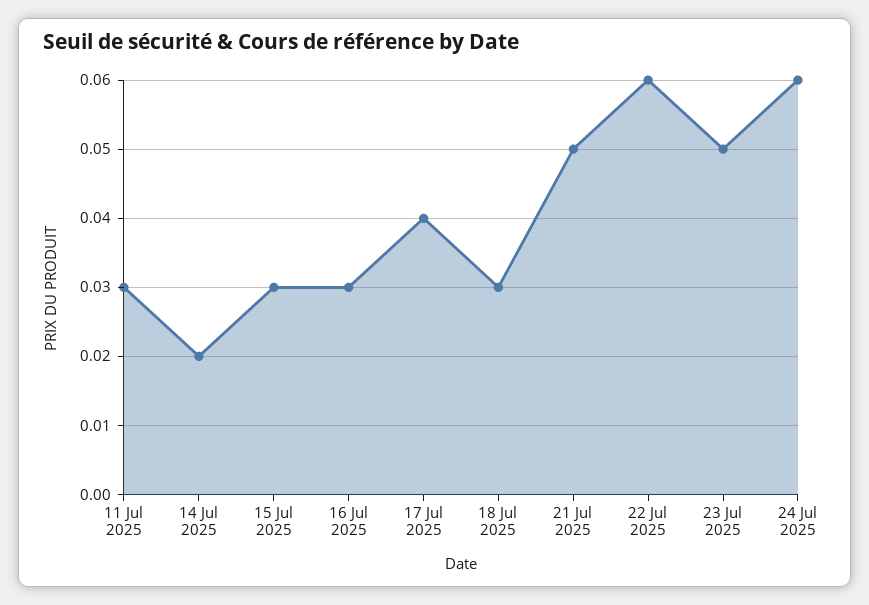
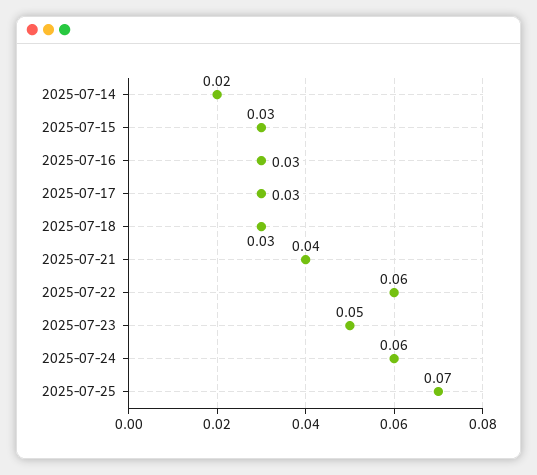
11 Jul 2025: 0.03 -> none
17 Jul 2025: 0.04 -> 0.03
21 Jul 2025: 0.05 -> 0.04
2025-07-25: none -> 0.07

